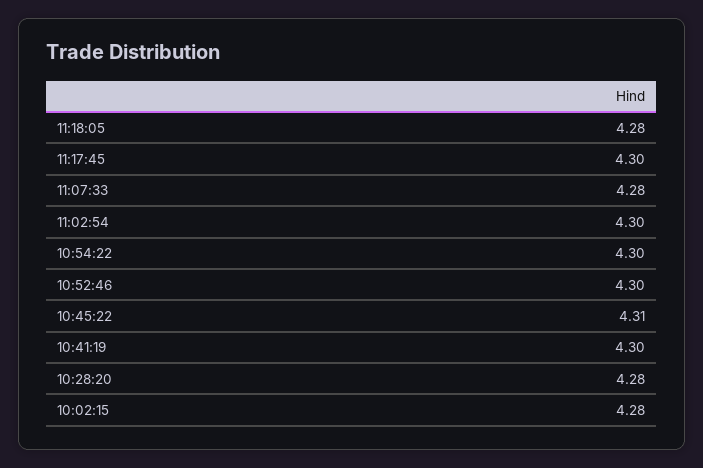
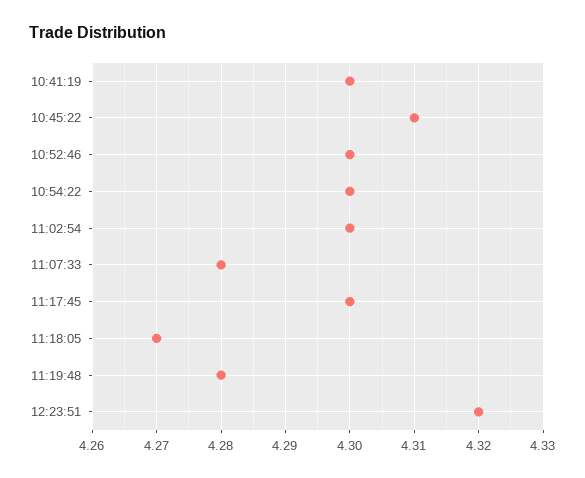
11:18:05: 4.28 -> 4.27
10:28:20: 4.28 -> none
10:02:15: 4.28 -> none
11:19:48: none -> 4.28
12:23:51: none -> 4.32

